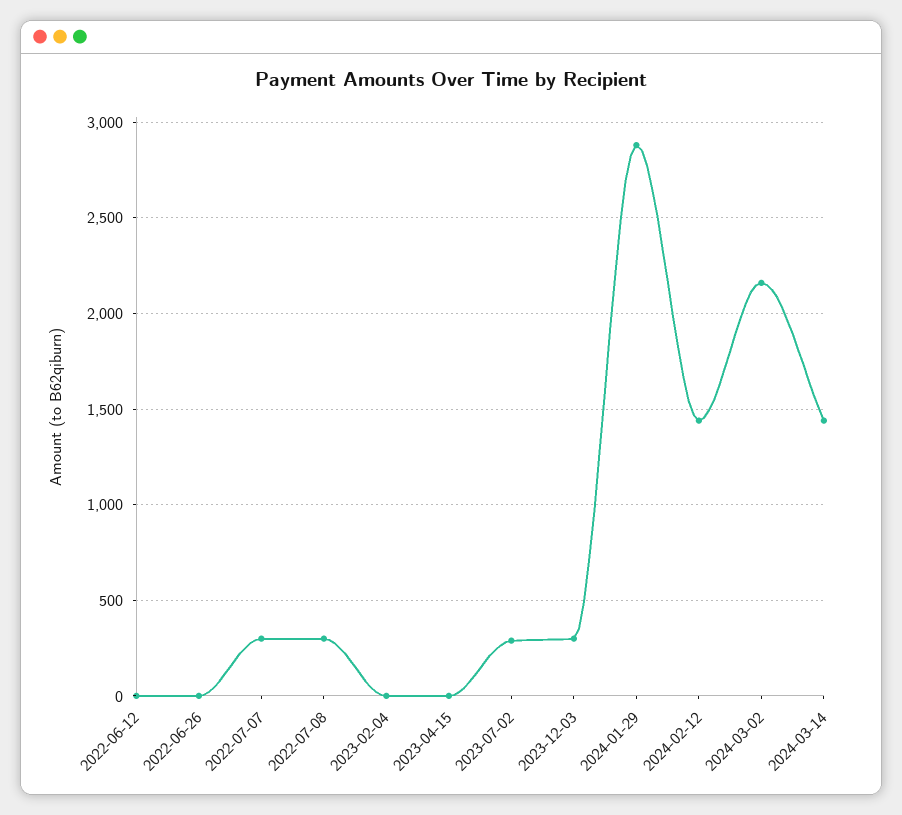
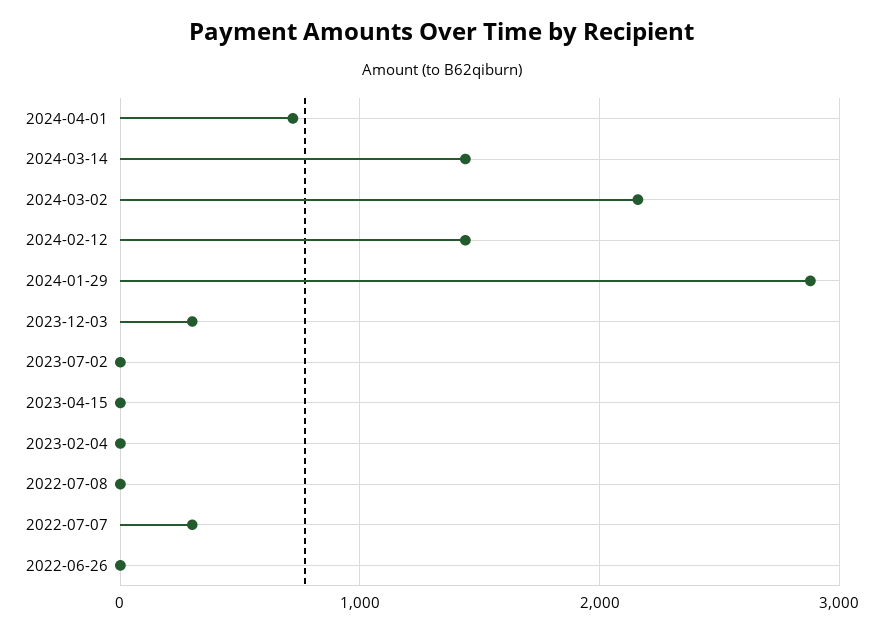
2022-06-12: 0 -> none
2022-07-08: 300 -> 0
2023-07-02: 300 -> 0
2024-04-01: none -> 700

